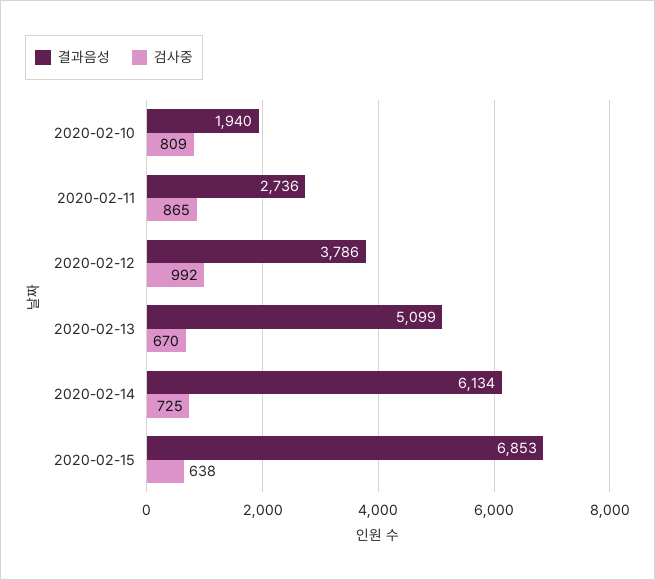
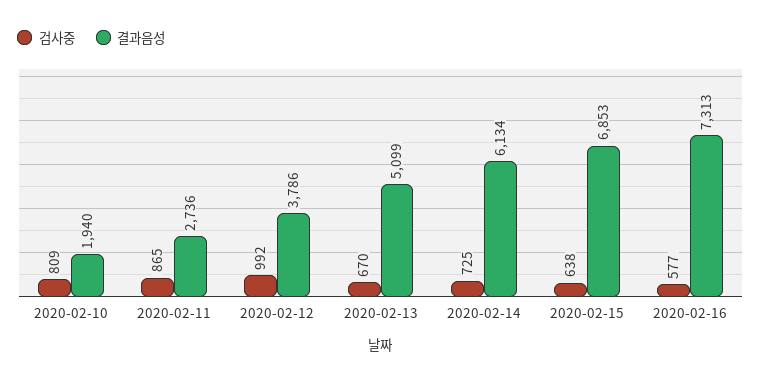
검사중, 2020-02-16: none -> 577
결과음성, 2020-02-16: none -> 7313

